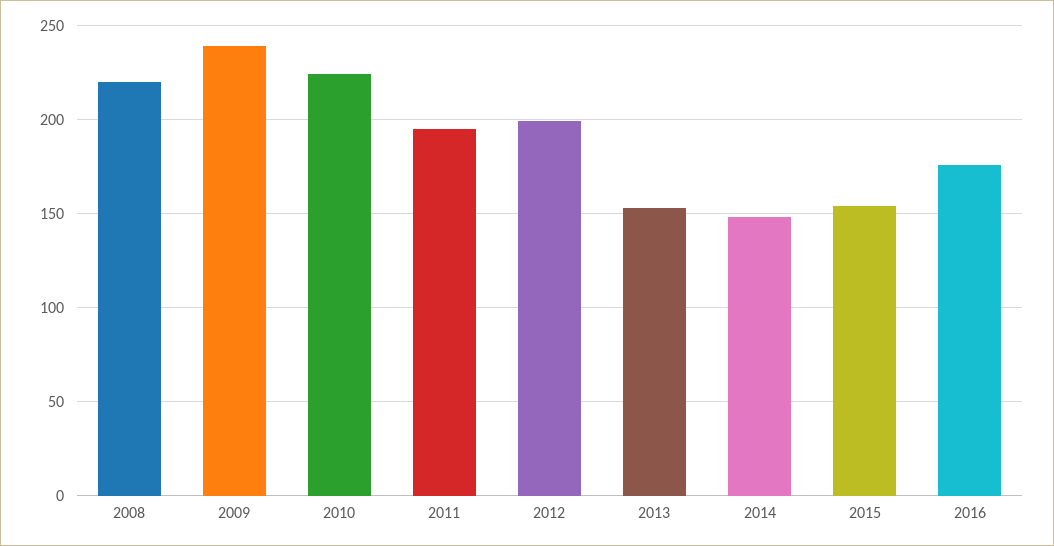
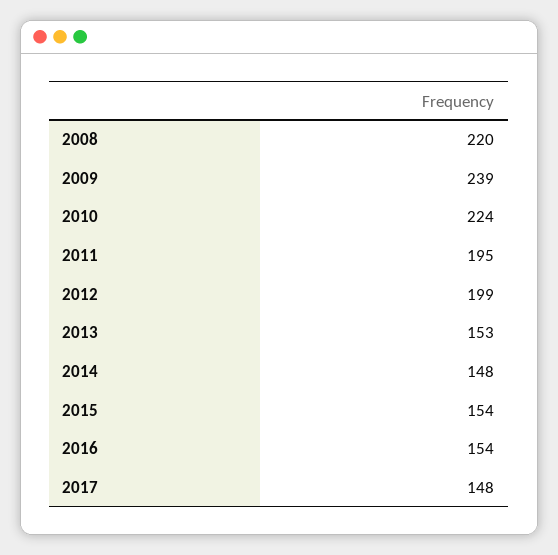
2016: 175 -> 154
2017: none -> 148

